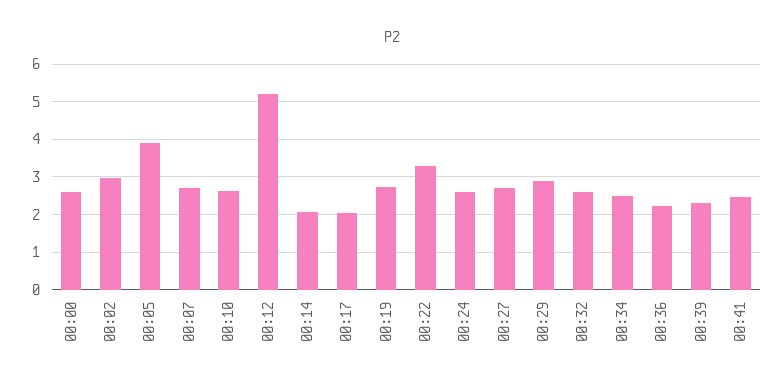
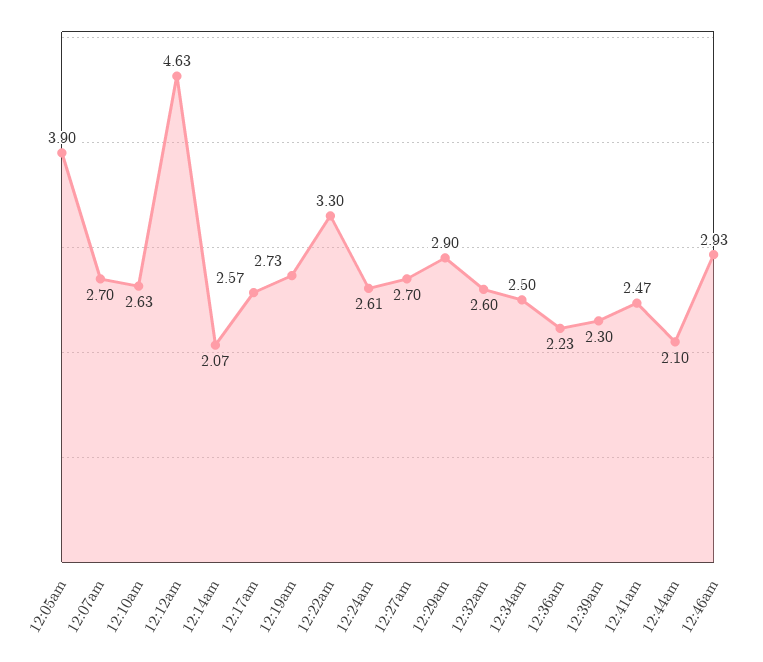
00:00: 2.6 -> none
00:02: 3 -> none
00:12: 5.2 -> 4.63
00:17: 2 -> 2.57
12:44am: none -> 2.1
12:46am: none -> 2.93

